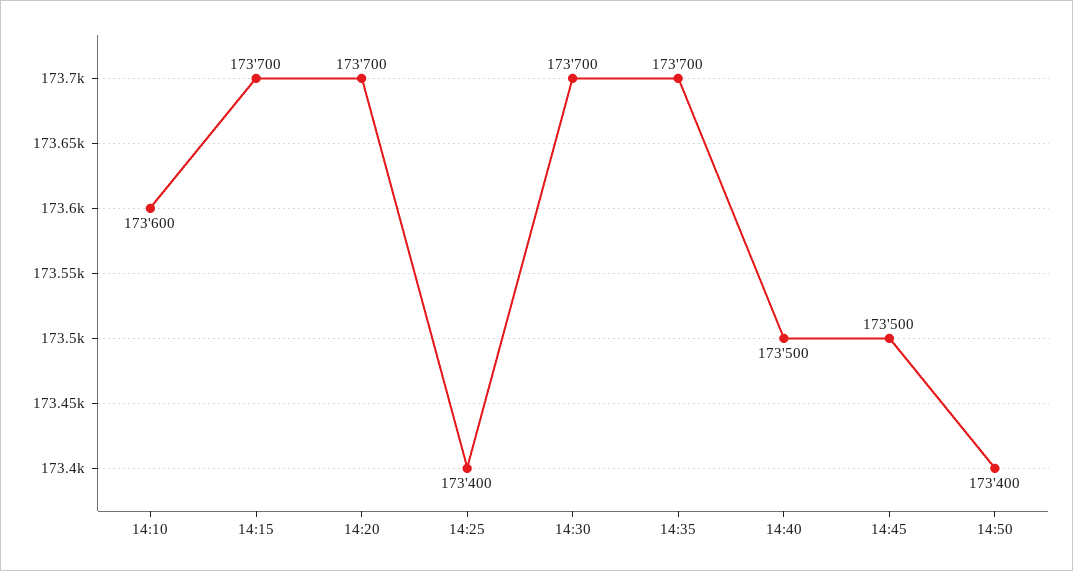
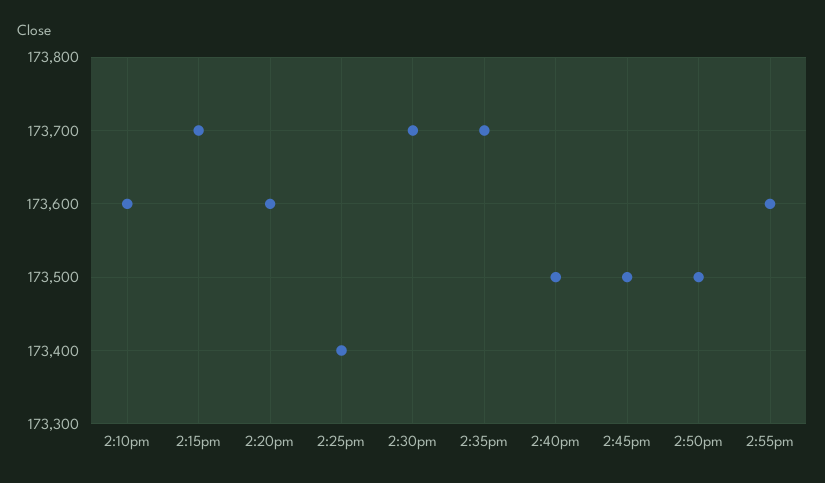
14:20: 173700 -> 173600
14:50: 173400 -> 173500
2:55pm: none -> 173600

